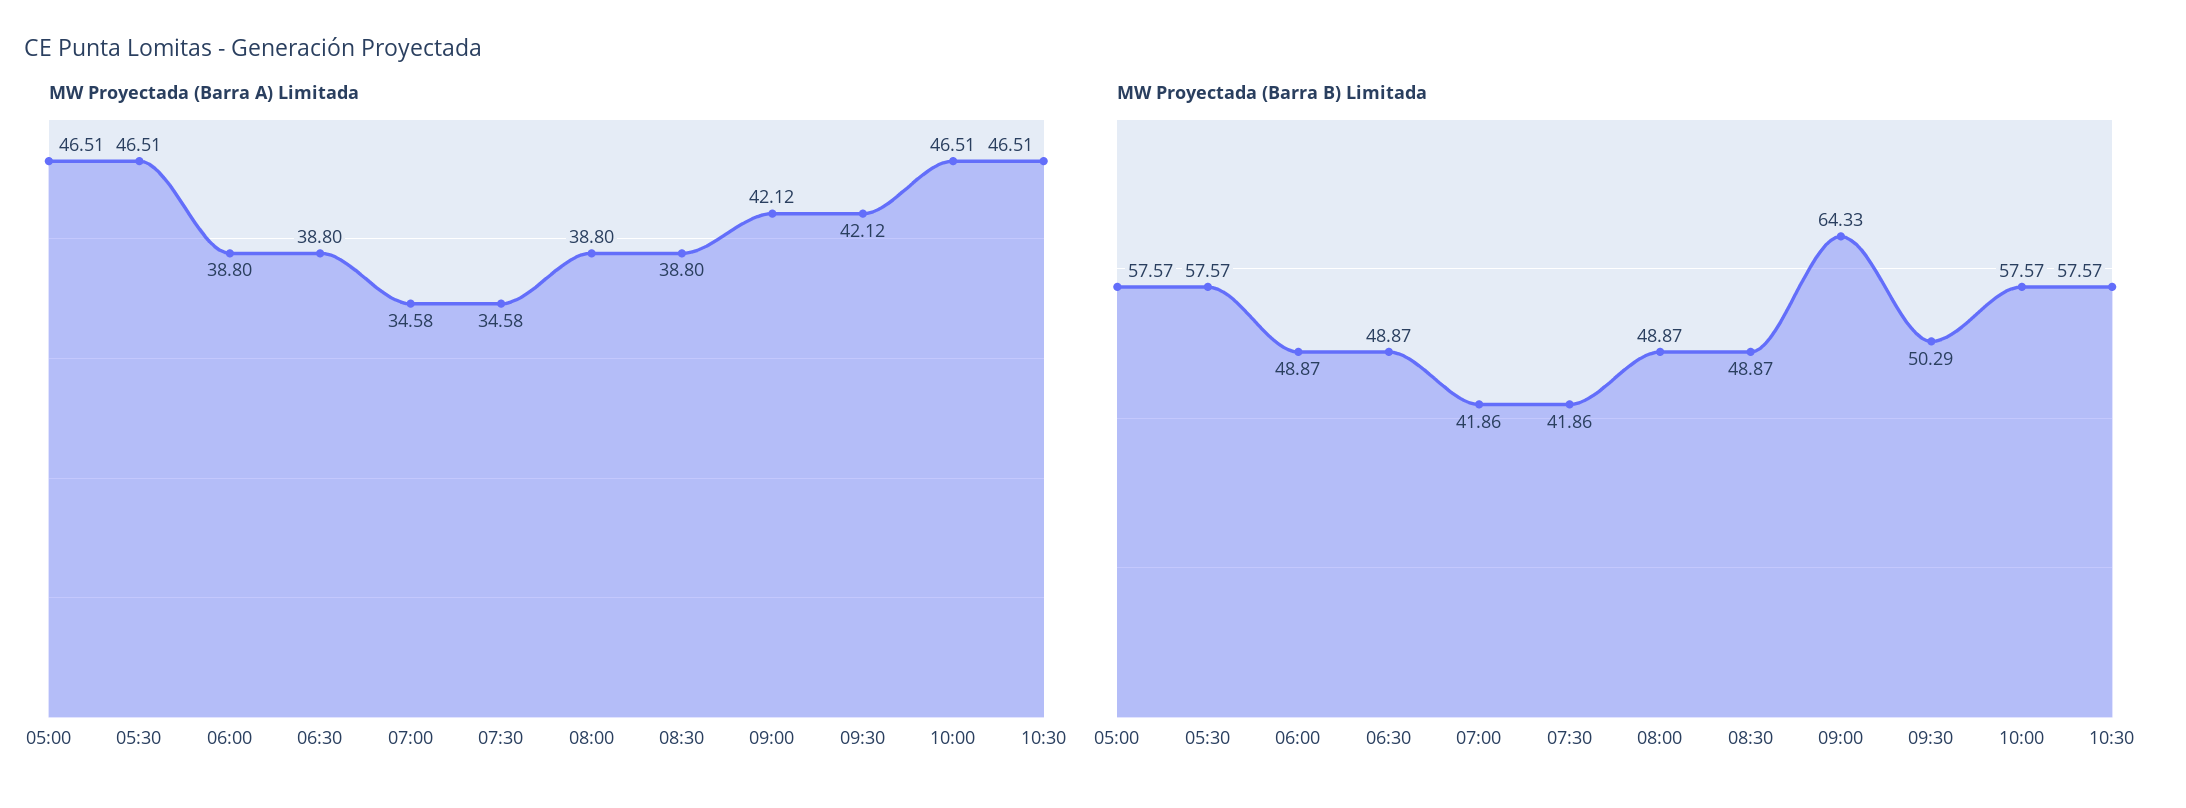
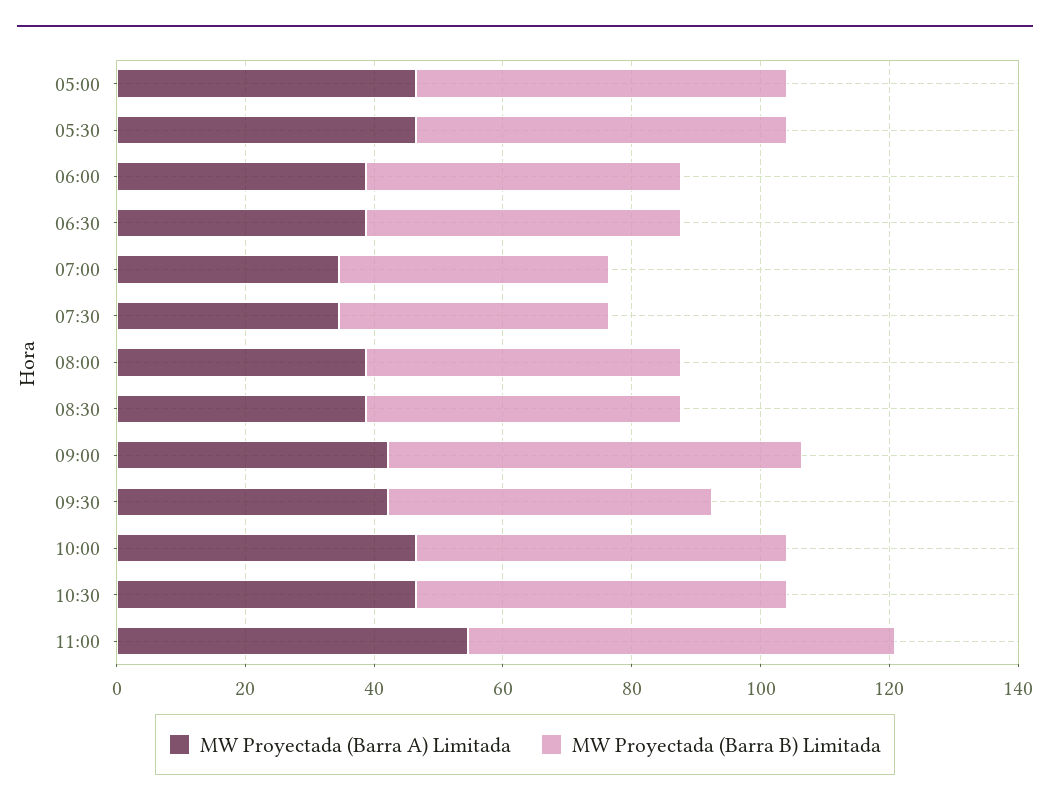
MW Proyectada (Barra A) Limitada, 11:00: none -> 55
MW Proyectada (Barra B) Limitada, 11:00: none -> 65

